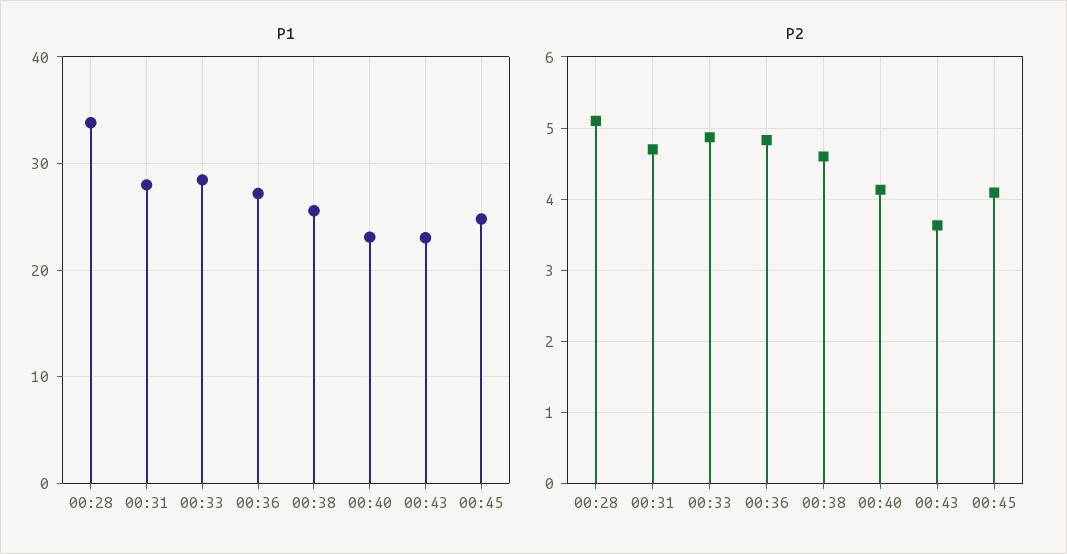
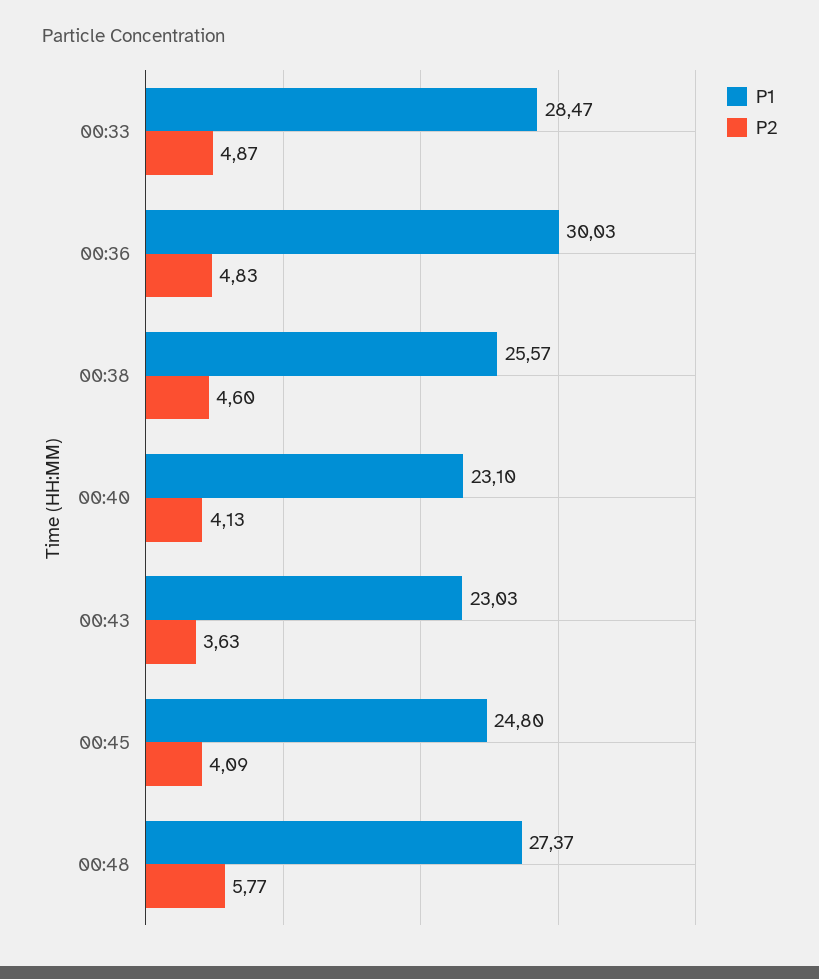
P1, 00:28: 34 -> none
P1, 00:31: 28 -> none
P1, 00:36: 27 -> 30.03
P2, 00:28: 5.1 -> none
P2, 00:31: 4.7 -> none
P1, 00:48: none -> 27.37
P2, 00:48: none -> 5.77

